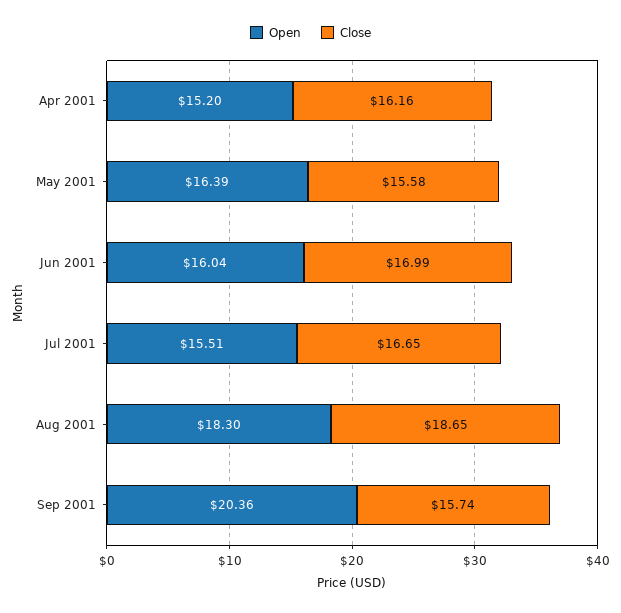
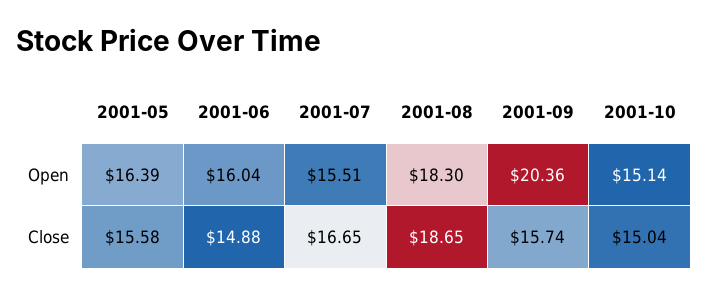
Open, Apr 2001: 15.2 -> none
Close, Apr 2001: 16.16 -> none
Close, Jun 2001: 16.99 -> 14.88
Open, 2001-10: none -> 15.14
Close, 2001-10: none -> 15.04

